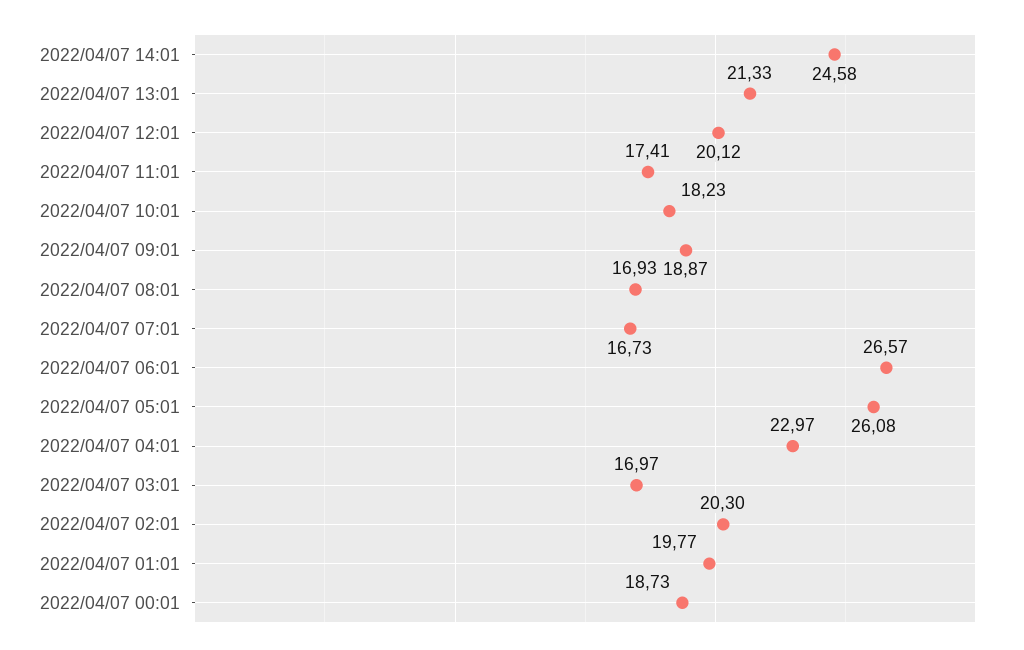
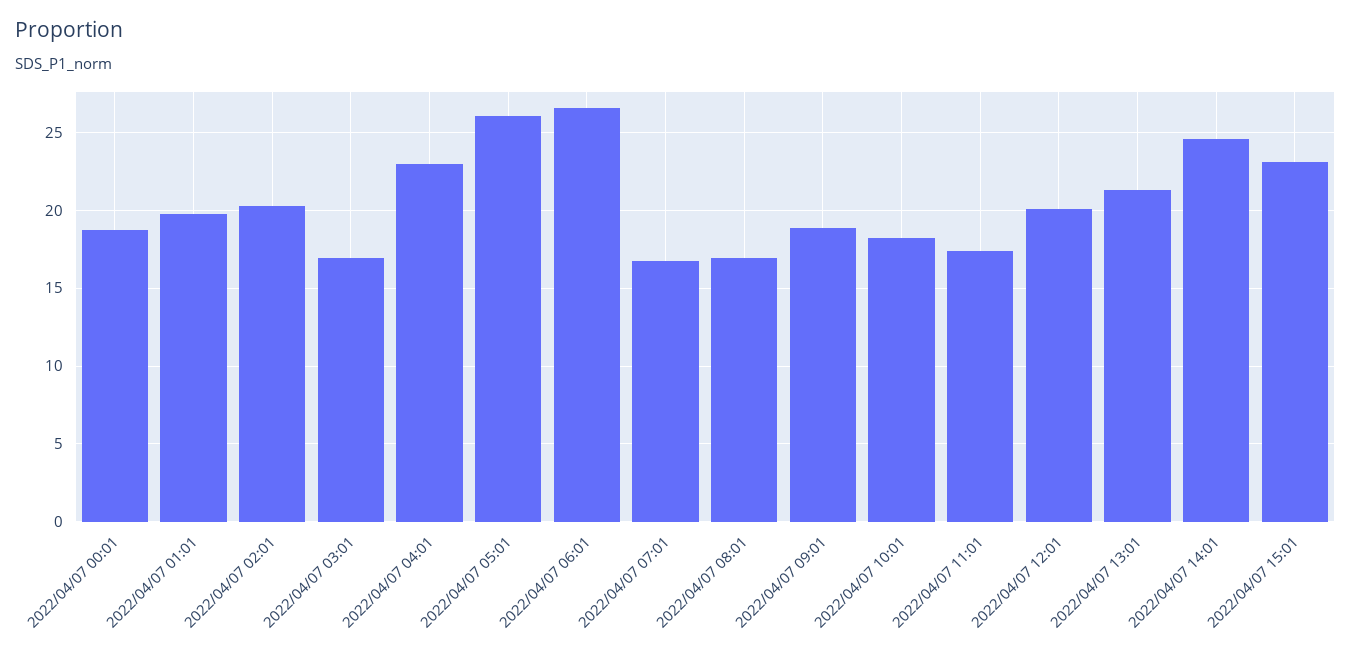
2022/04/07 15:01: none -> 23

